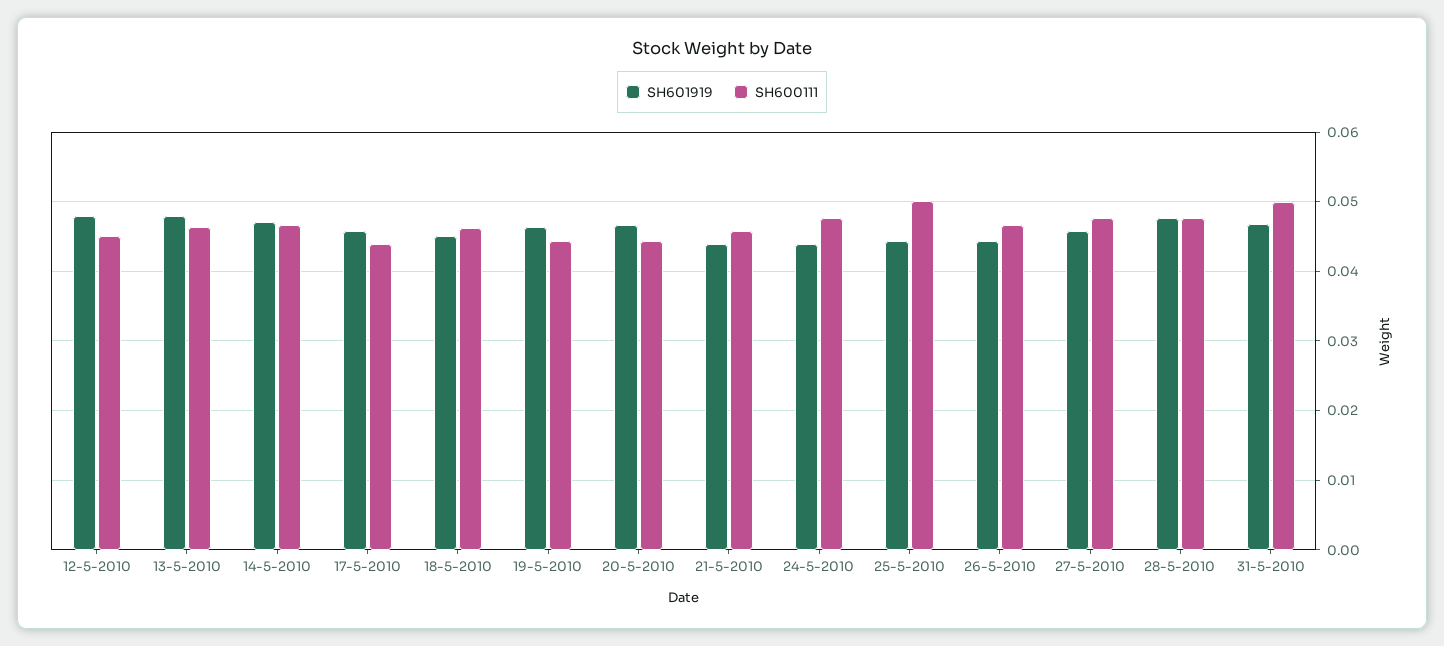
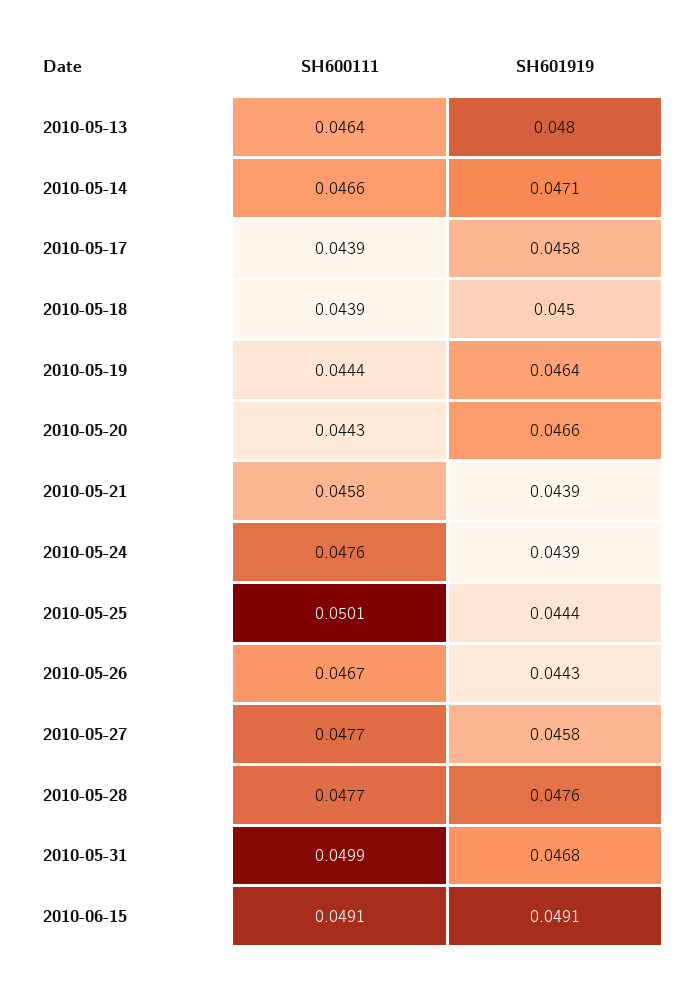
SH601919, 12-5-2010: 0.048 -> none
SH600111, 12-5-2010: 0.045 -> none
SH600111, 18-5-2010: 0.046 -> 0.0439
SH600111, 2010-06-15: none -> 0.0491
SH601919, 2010-06-15: none -> 0.0491

